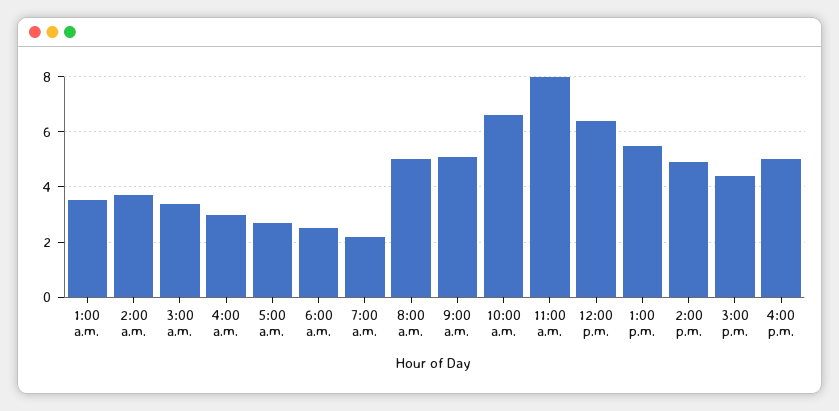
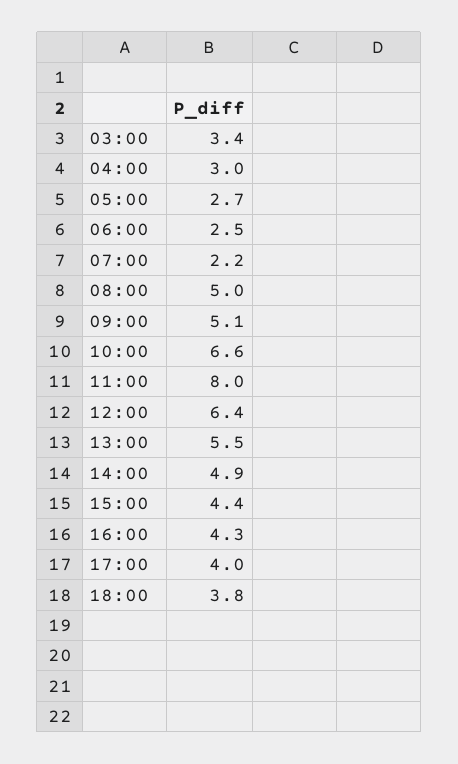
1:00 a.m.: 3.5 -> none
2:00 a.m.: 3.75 -> none
4:00 p.m.: 5 -> 4.3
17:00: none -> 4
18:00: none -> 3.8

